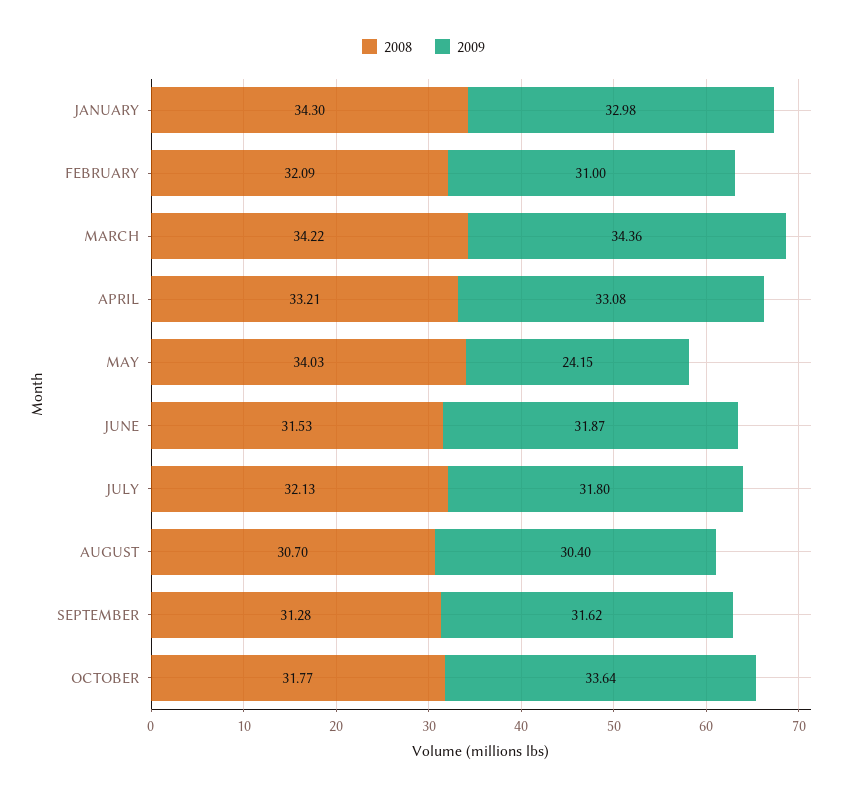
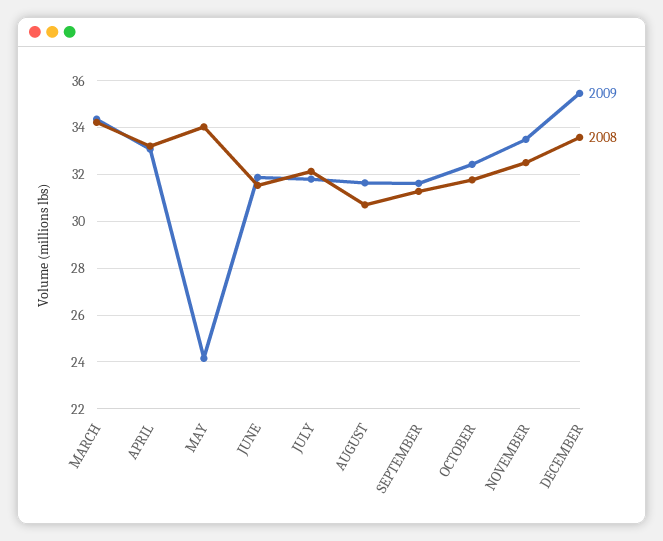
2008, JANUARY: 34.3 -> none
2009, JANUARY: 32.98 -> none
2008, FEBRUARY: 32.09 -> none
2009, FEBRUARY: 31 -> none
2009, AUGUST: 30.4 -> 31.5
2009, OCTOBER: 33.64 -> 32.5
2009, NOVEMBER: none -> 33.5
2008, NOVEMBER: none -> 32.5
2009, DECEMBER: none -> 35.5
2008, DECEMBER: none -> 33.5

